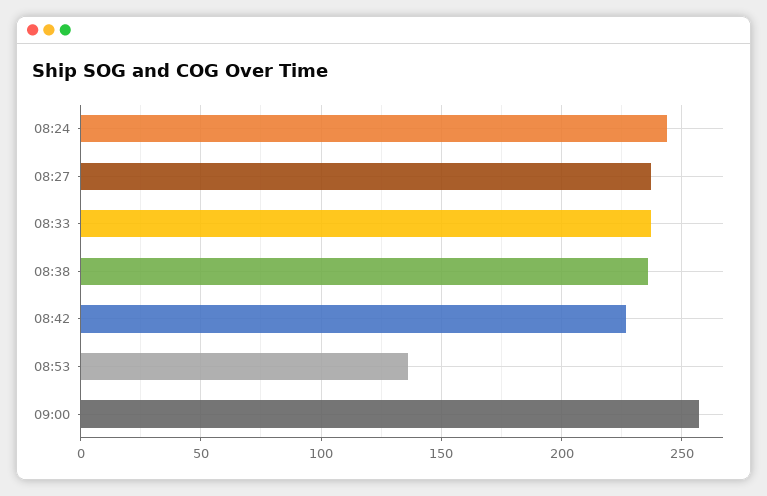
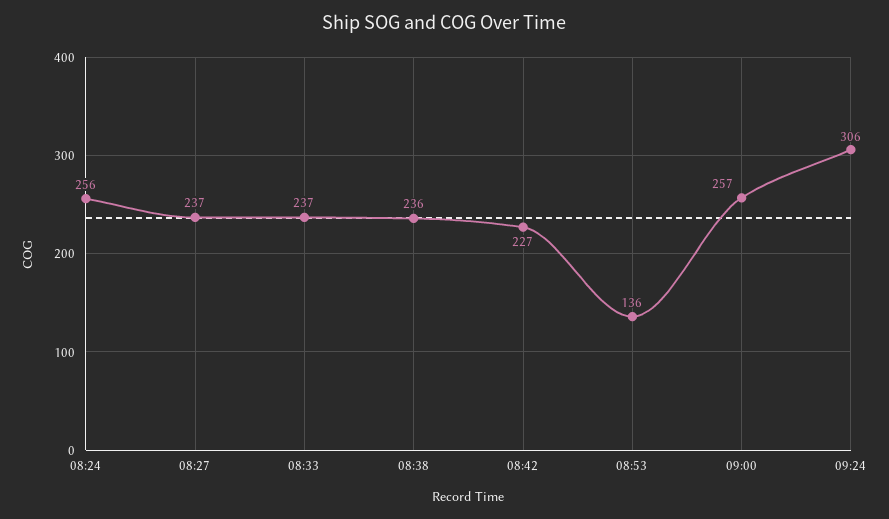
08:24: 245 -> 256
09:24: none -> 306

